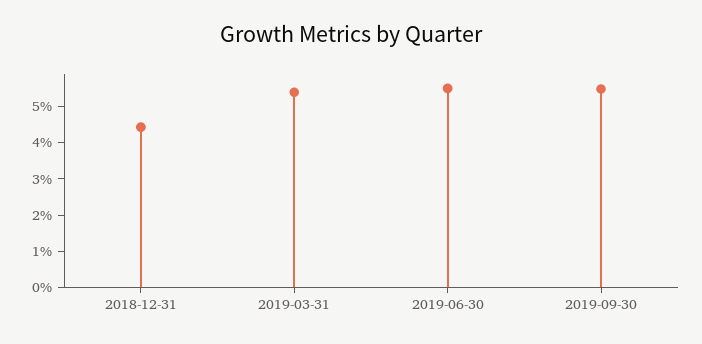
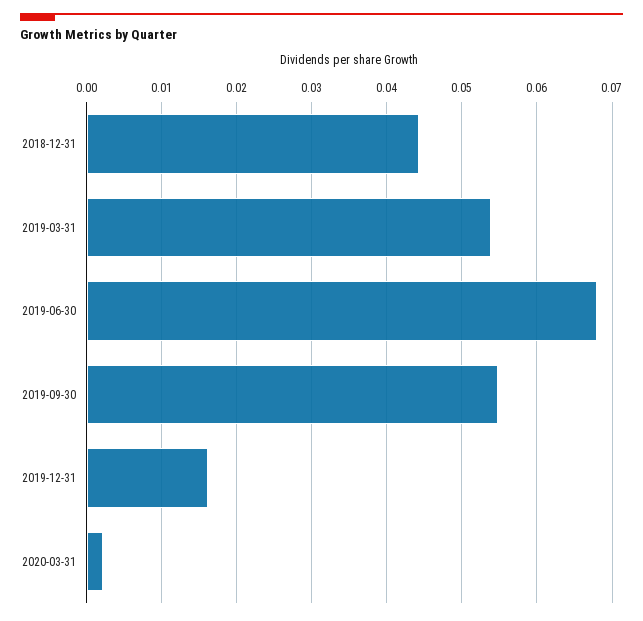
2019-06-30: 0.055 -> 0.068
2019-12-31: none -> 0.016
2020-03-31: none -> 0.002

